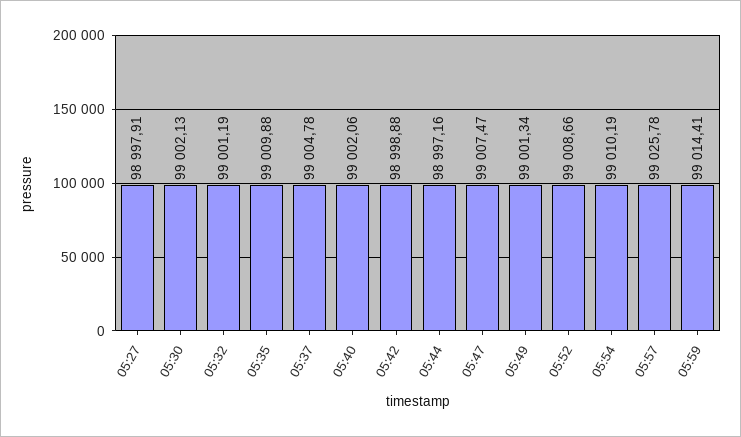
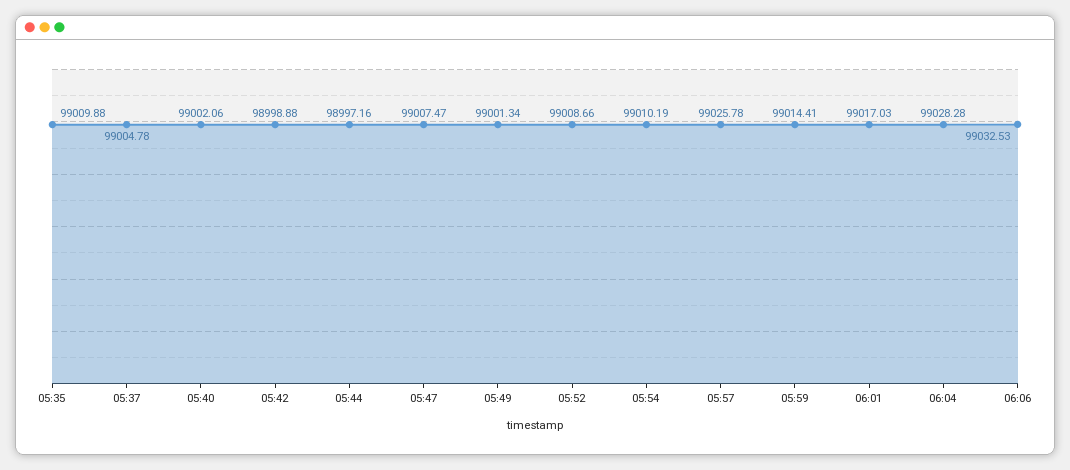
05:27: 98997.91 -> none
05:30: 99002.13 -> none
05:32: 99001.19 -> none
06:01: none -> 99017.03
06:04: none -> 99028.28
06:06: none -> 99032.53

